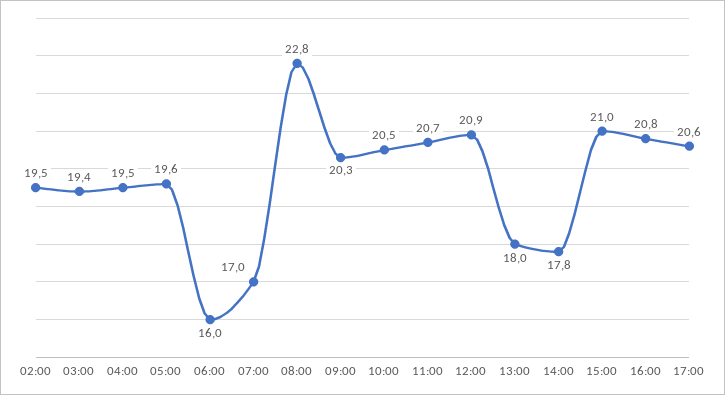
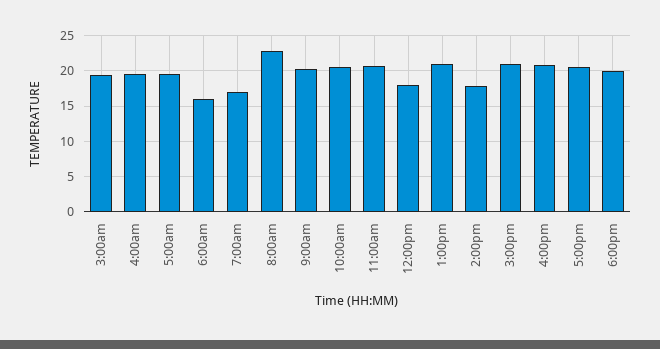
02:00: 19.5 -> none
12:00: 20.9 -> 18
13:00: 18 -> 21
6:00pm: none -> 20

